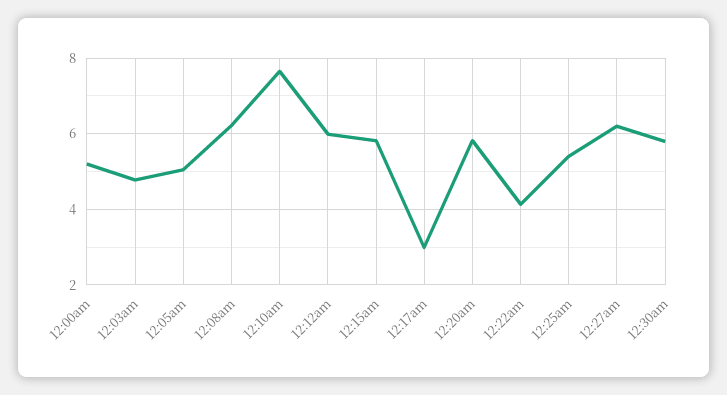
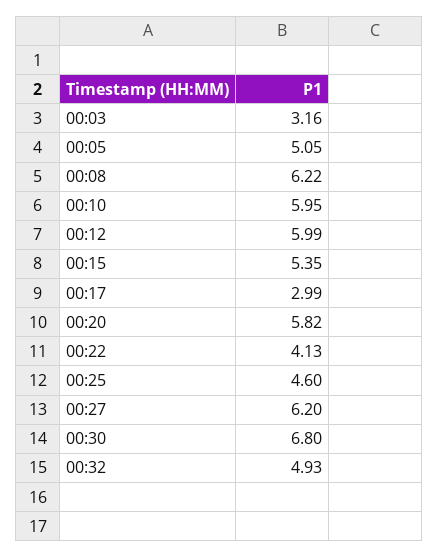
12:00am: 5.2 -> none
12:03am: 4.8 -> 3.16
12:10am: 7.6 -> 5.95
12:15am: 5.8 -> 5.35
12:25am: 5.4 -> 4.6
12:30am: 5.8 -> 6.8
00:32: none -> 4.93

